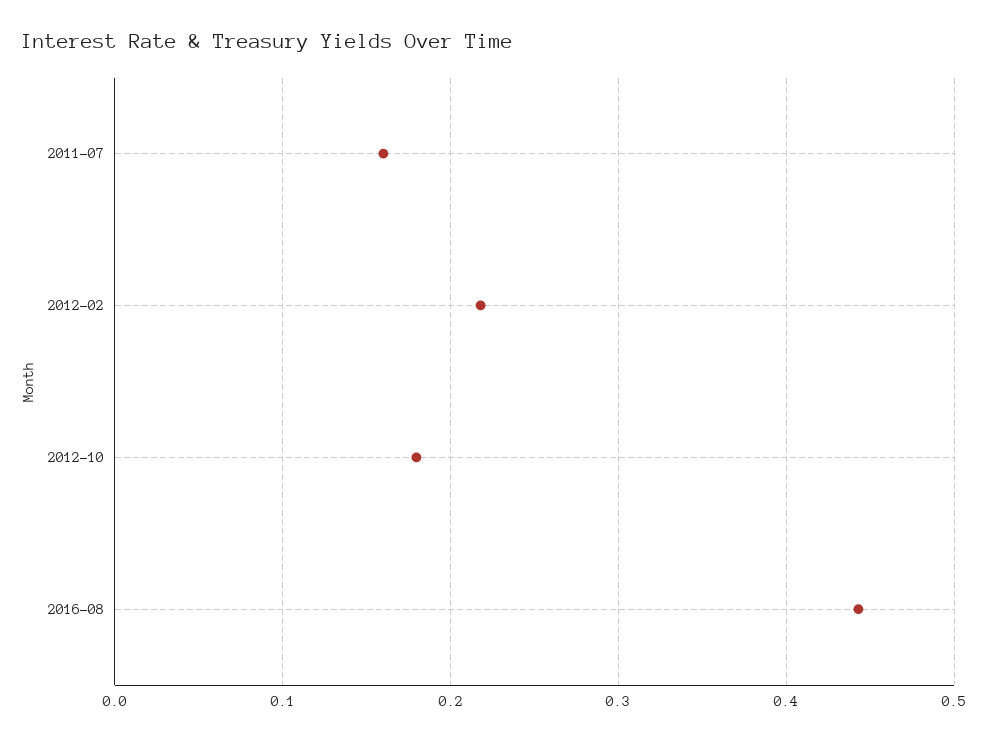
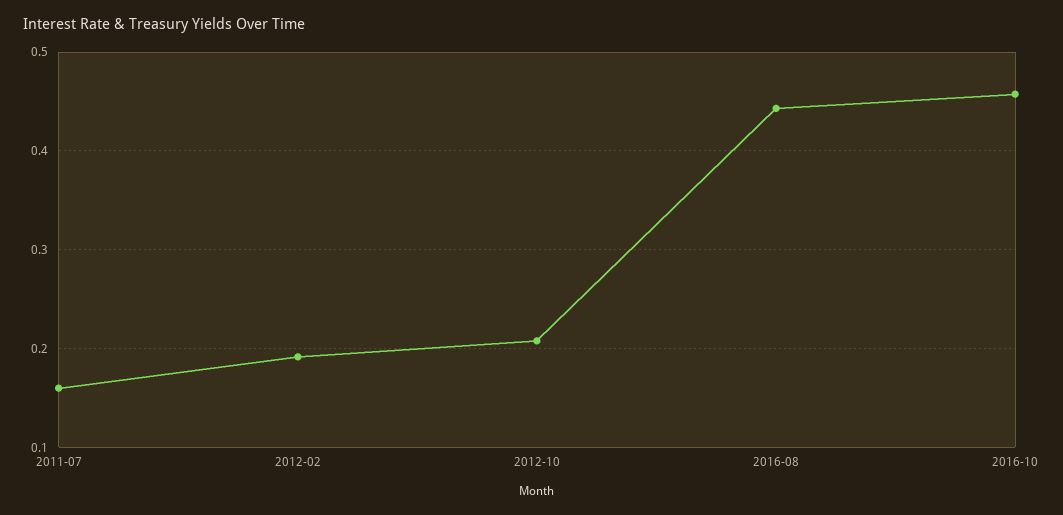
2012-02: 0.22 -> 0.19
2012-10: 0.18 -> 0.21
2016-10: none -> 0.46

